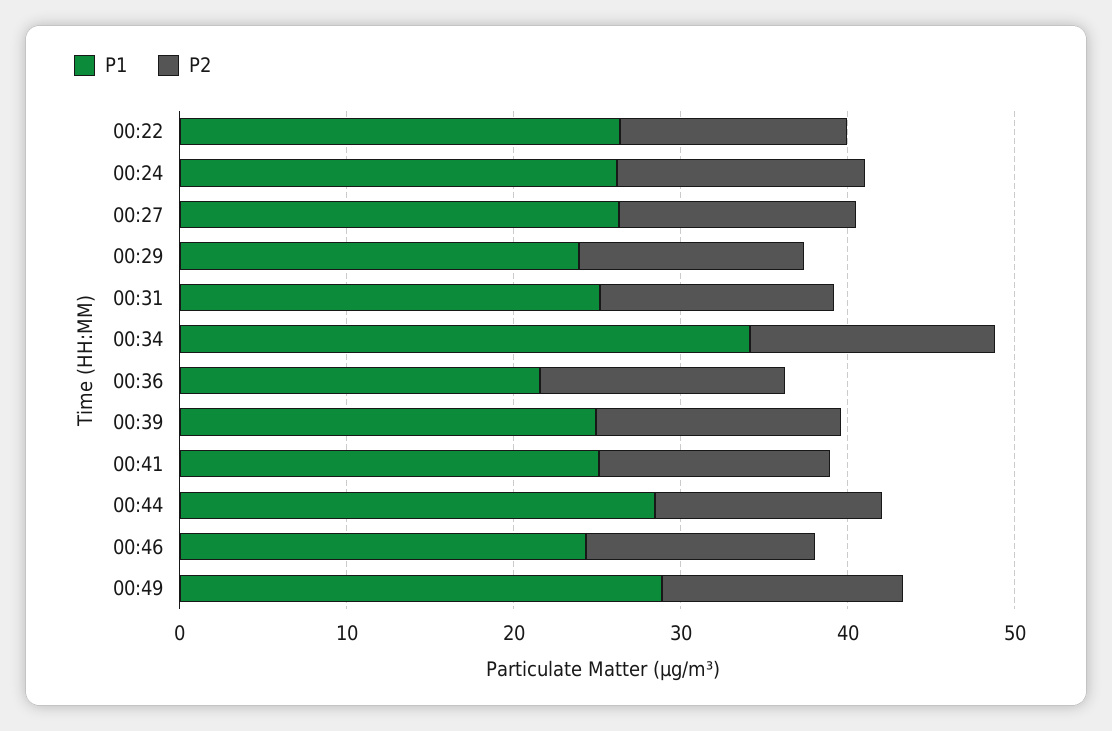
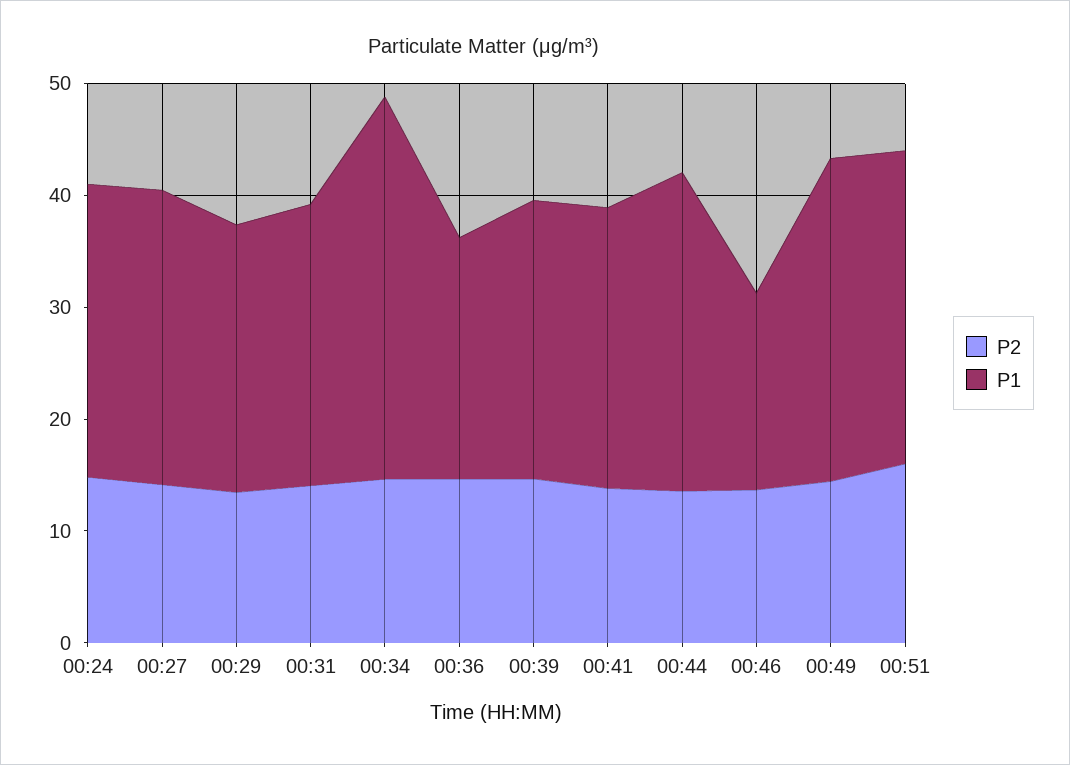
P1, 00:22: 26 -> none
P2, 00:22: 14 -> none
P1, 00:46: 24 -> 18
P2, 00:51: none -> 16
P1, 00:51: none -> 28

